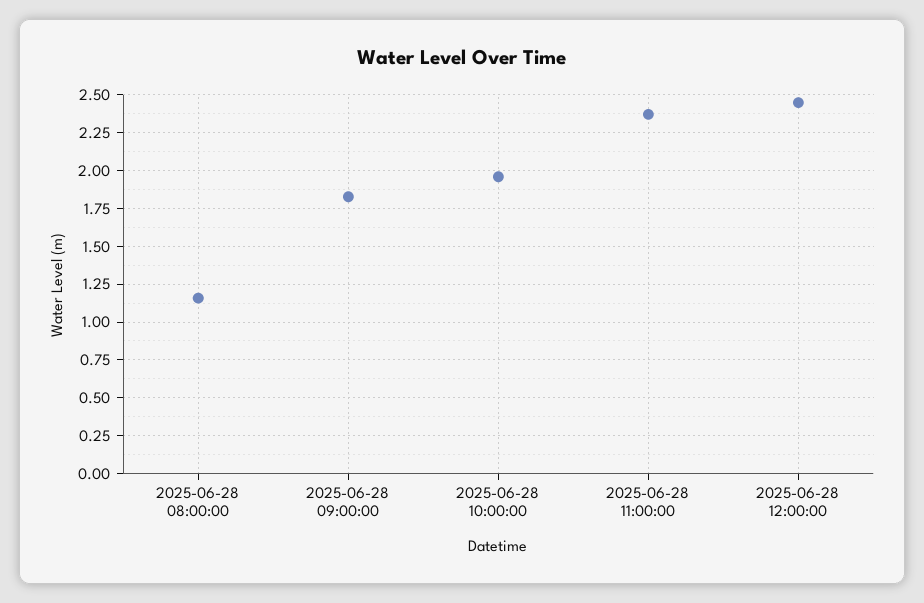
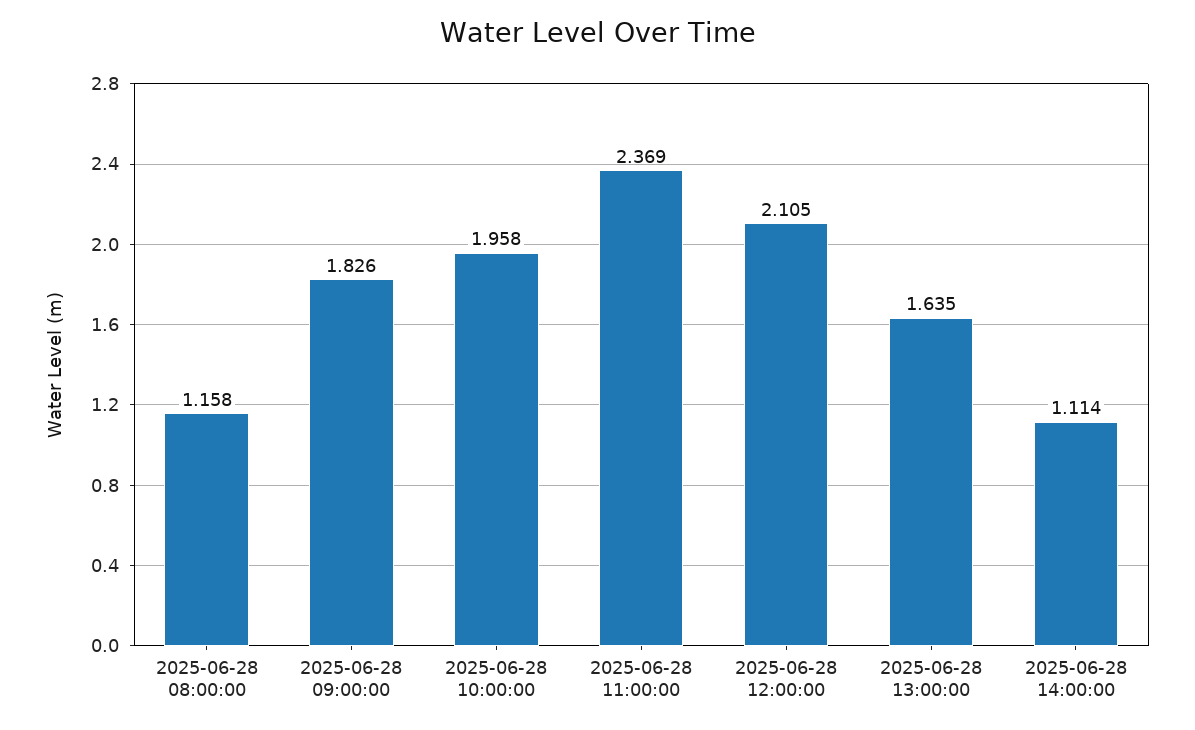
2025-06-28 12:00:00: 2.45 -> 2.105
2025-06-28 13:00:00: none -> 1.635
2025-06-28 14:00:00: none -> 1.114

